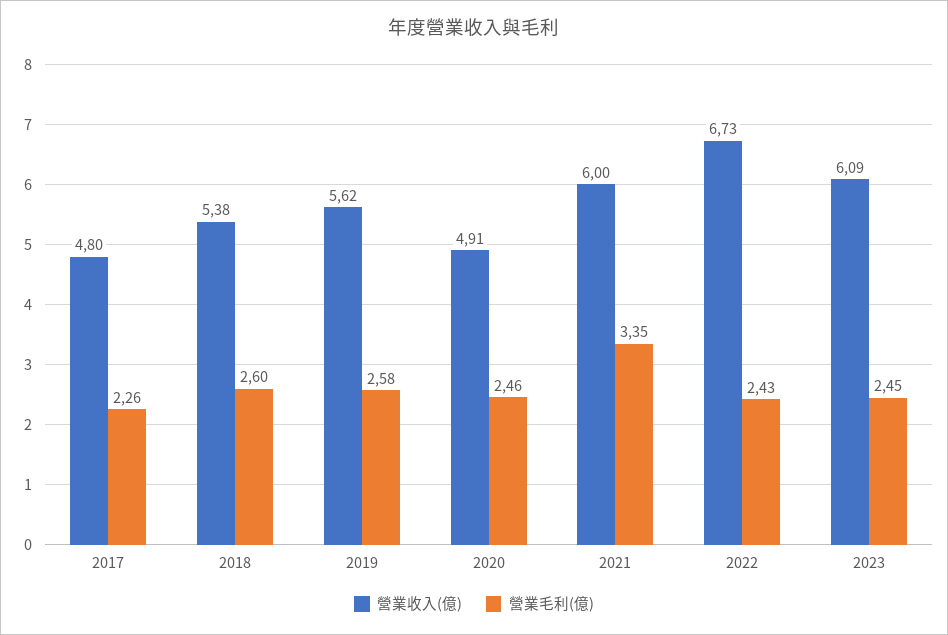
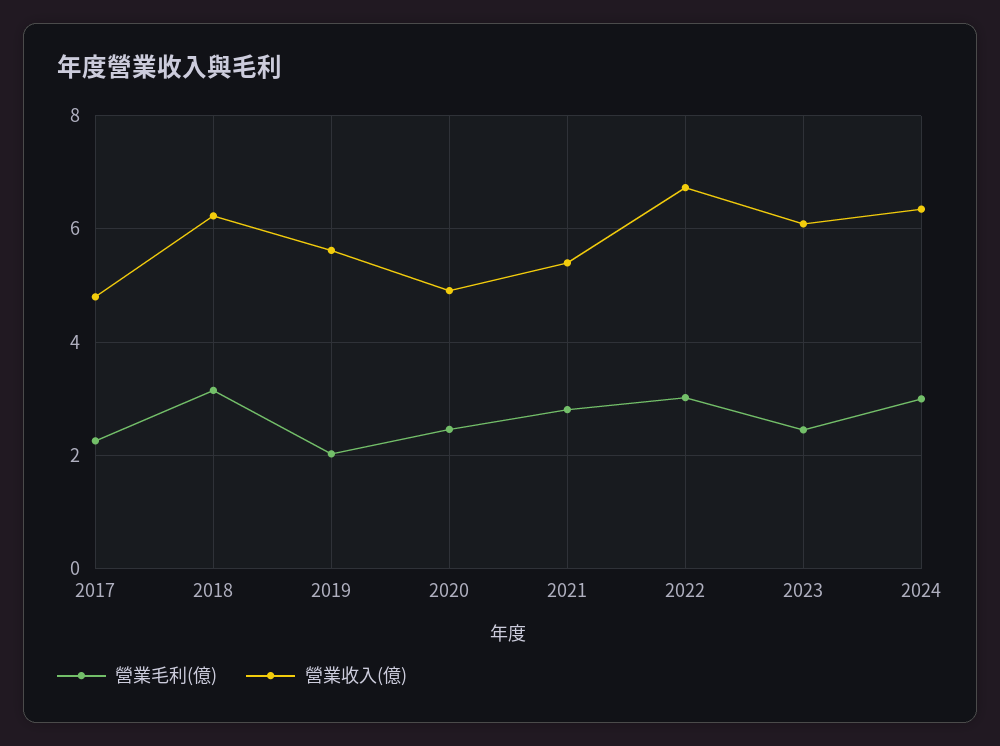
營業收入(億), 2018: 5.38 -> 6.2
營業毛利(億), 2018: 2.6 -> 3.2
營業毛利(億), 2019: 2.58 -> 2
營業收入(億), 2021: 6 -> 5.4
營業毛利(億), 2021: 3.35 -> 2.8
營業毛利(億), 2022: 2.43 -> 3
營業毛利(億), 2024: none -> 3
營業收入(億), 2024: none -> 6.4

